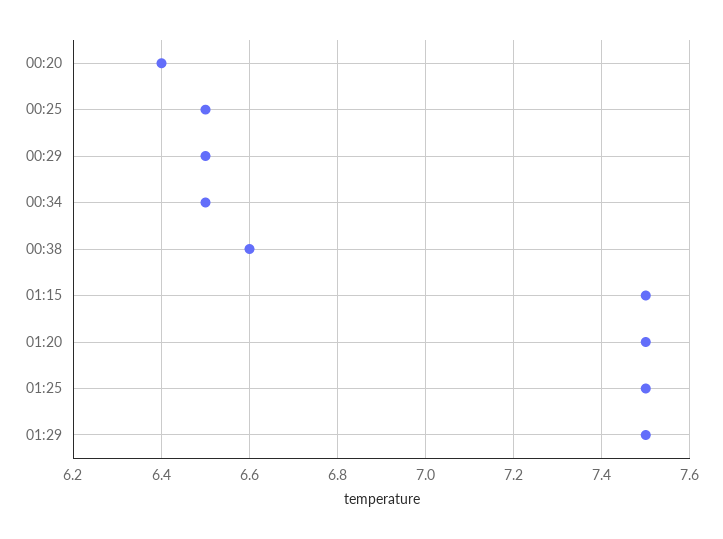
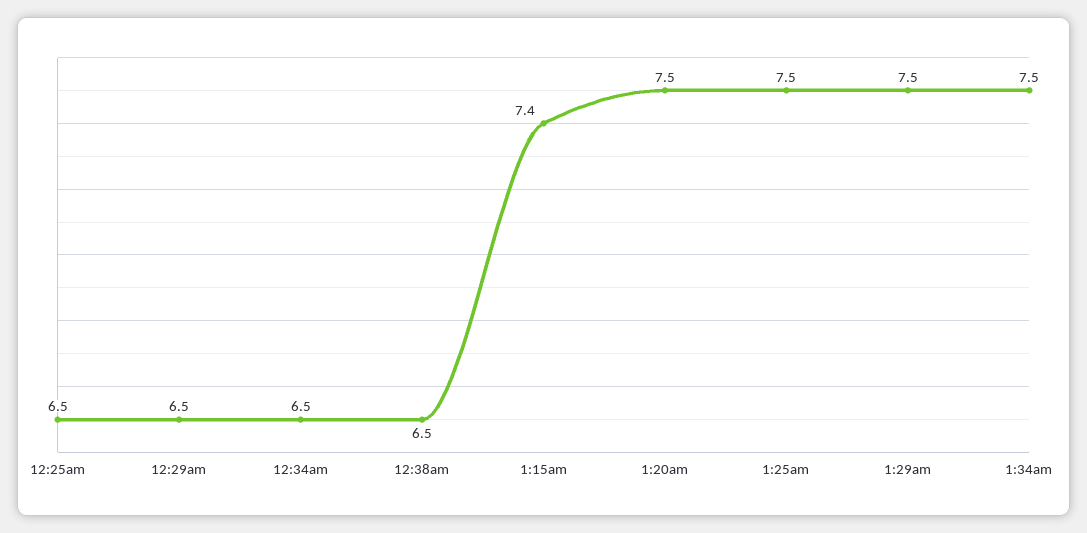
00:20: 6.4 -> none
00:38: 6.6 -> 6.5
01:15: 7.5 -> 7.4
1:34am: none -> 7.5

